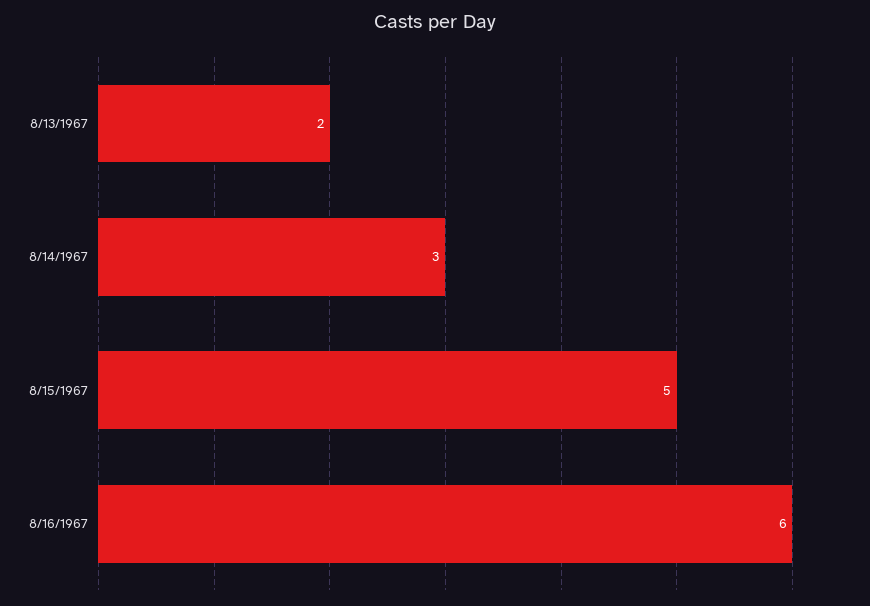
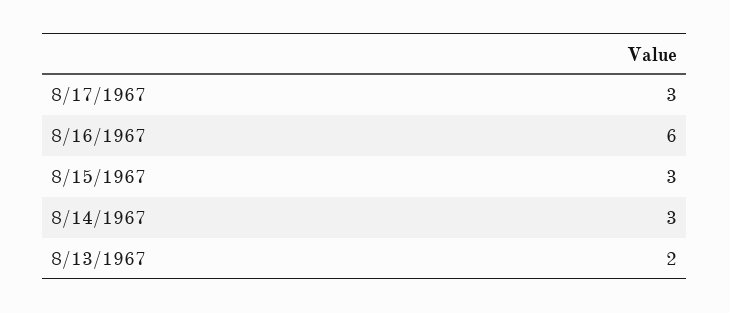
8/15/1967: 5 -> 3
8/17/1967: none -> 3

